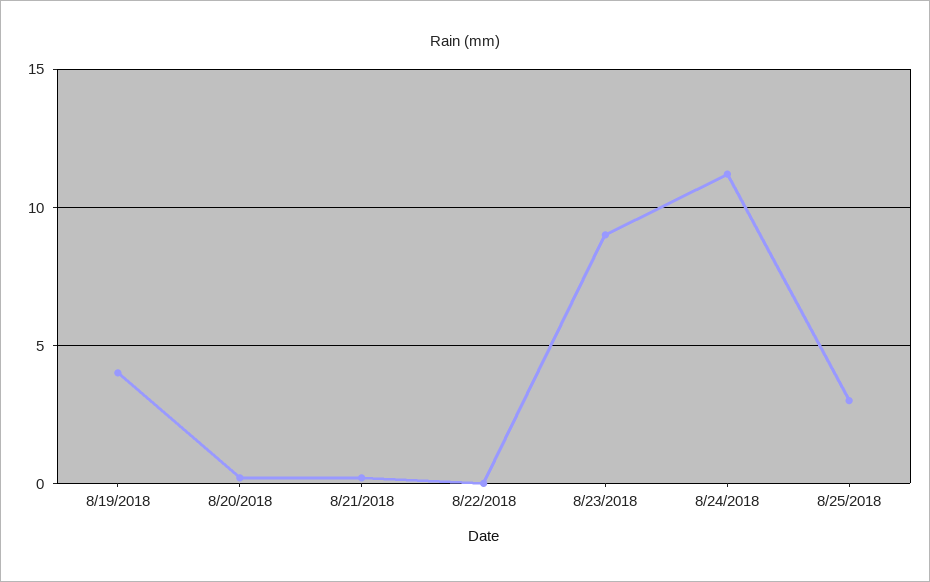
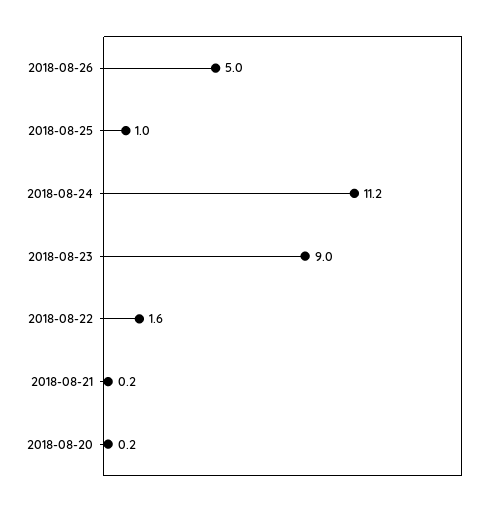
8/19/2018: 4 -> none
8/22/2018: 0 -> 1.6
8/25/2018: 3 -> 1
2018-08-26: none -> 5

